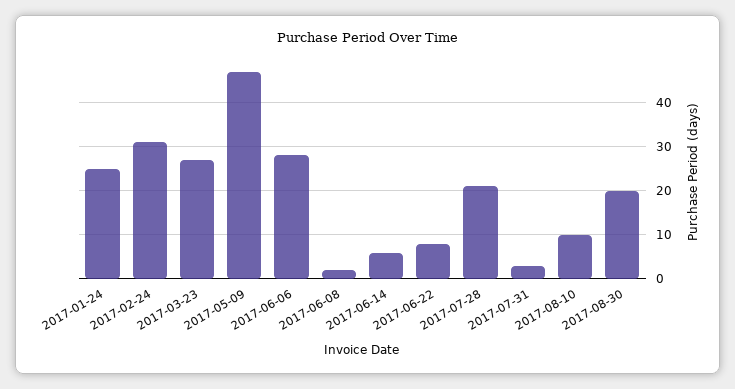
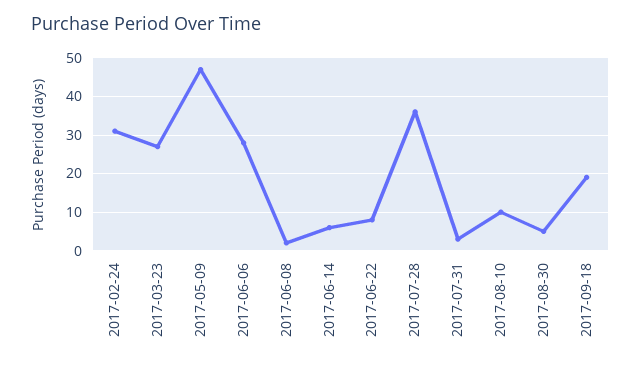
2017-01-24: 25 -> none
2017-07-28: 20 -> 35
2017-08-30: 20 -> 5
2017-09-18: none -> 20

